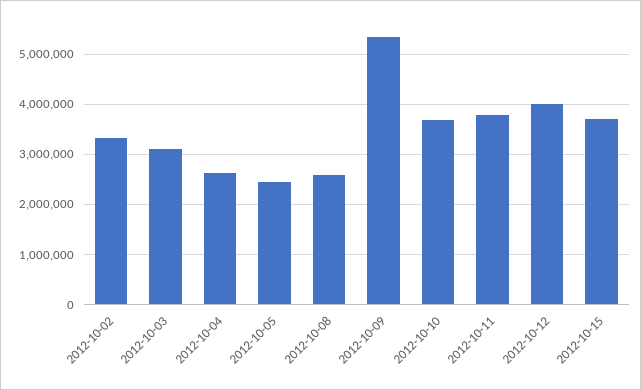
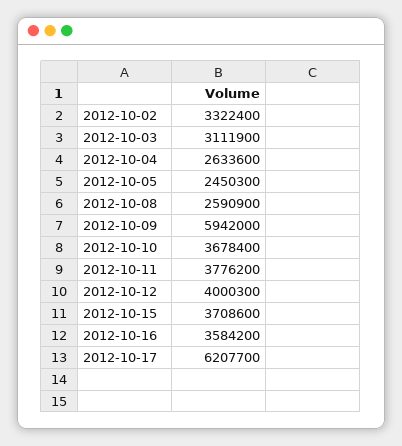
2012-10-09: 5400000 -> 5942000
2012-10-16: none -> 3584200
2012-10-17: none -> 6207700

